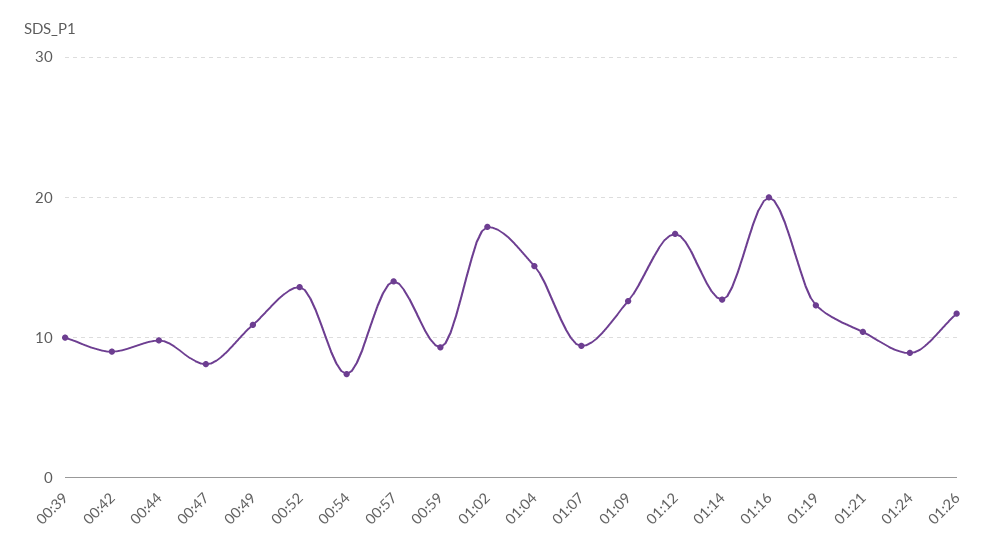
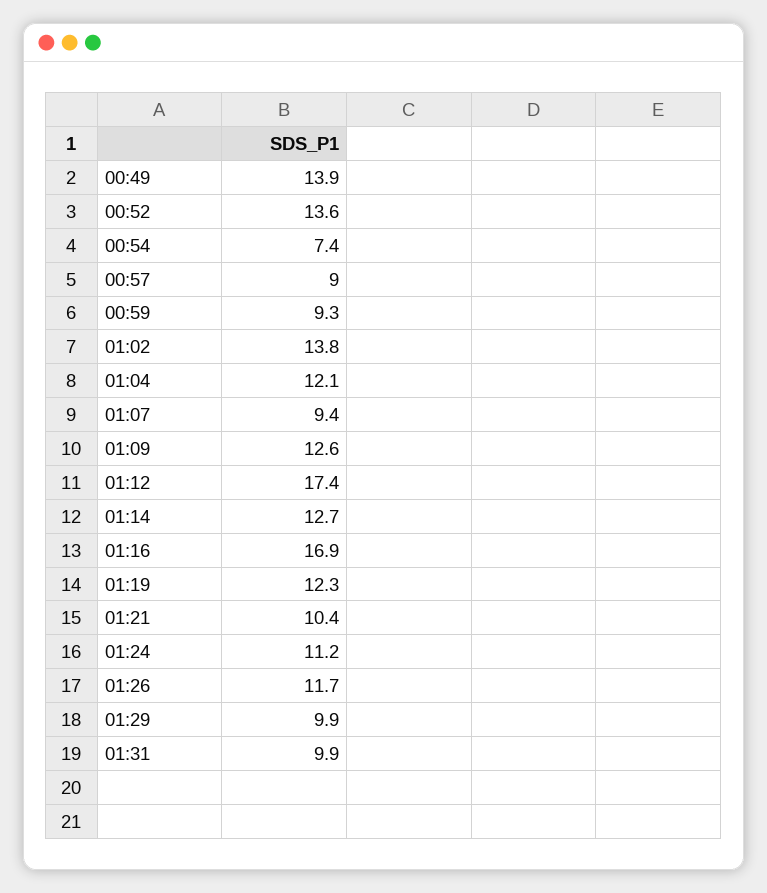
00:39: 10 -> none
00:42: 9 -> none
00:44: 10 -> none
00:47: 8 -> none
00:49: 11 -> 13.9
00:57: 14 -> 9
01:02: 18 -> 13.8
01:04: 15 -> 12.1
01:16: 20 -> 16.9
01:24: 9 -> 11.2
01:29: none -> 9.9
01:31: none -> 9.9

